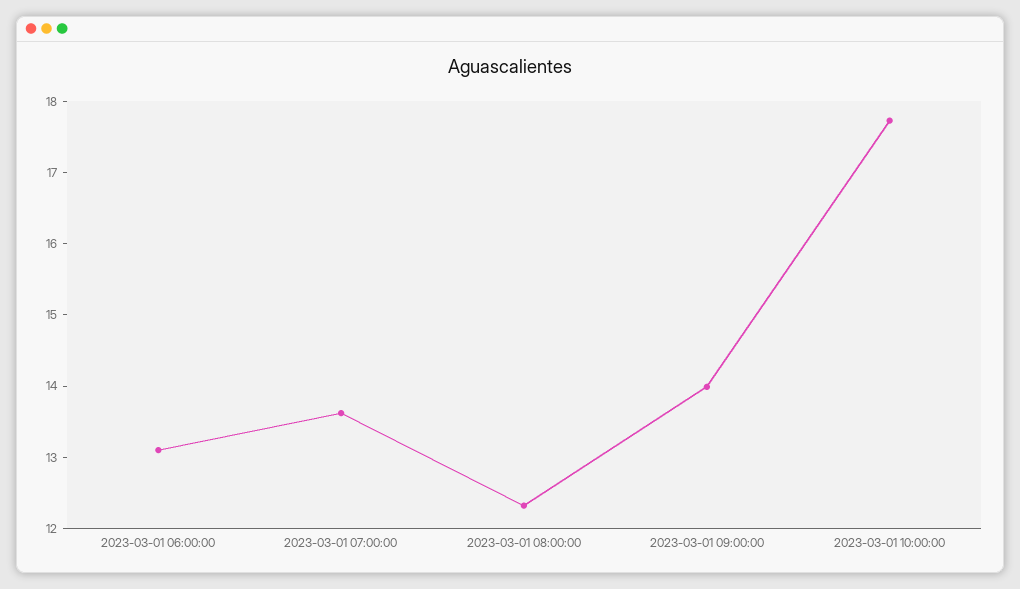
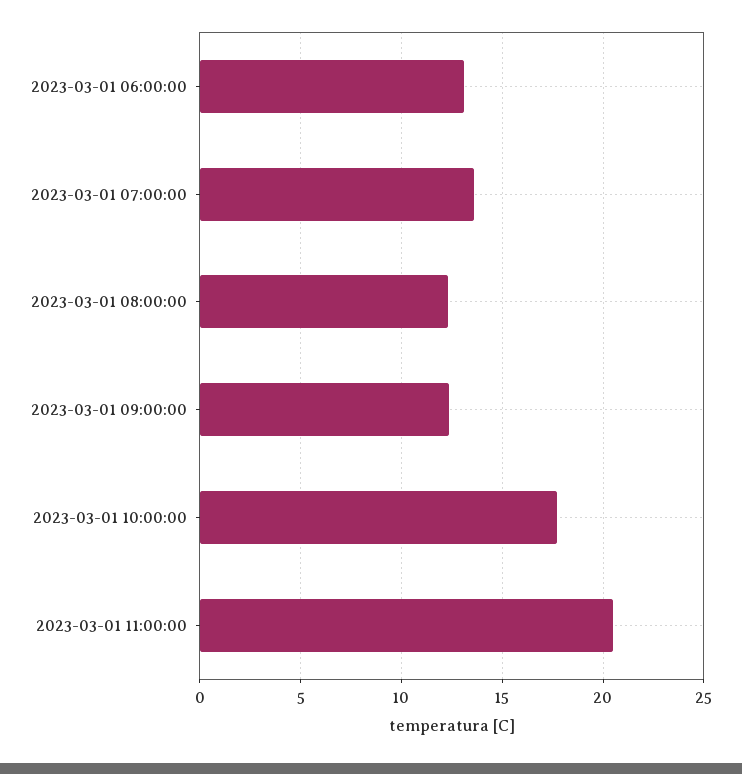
2023-03-01 09:00:00: 14 -> 12.5
2023-03-01 11:00:00: none -> 20.5

